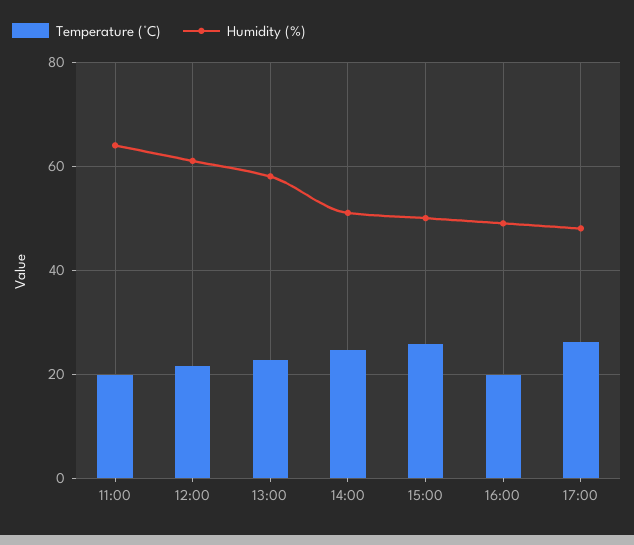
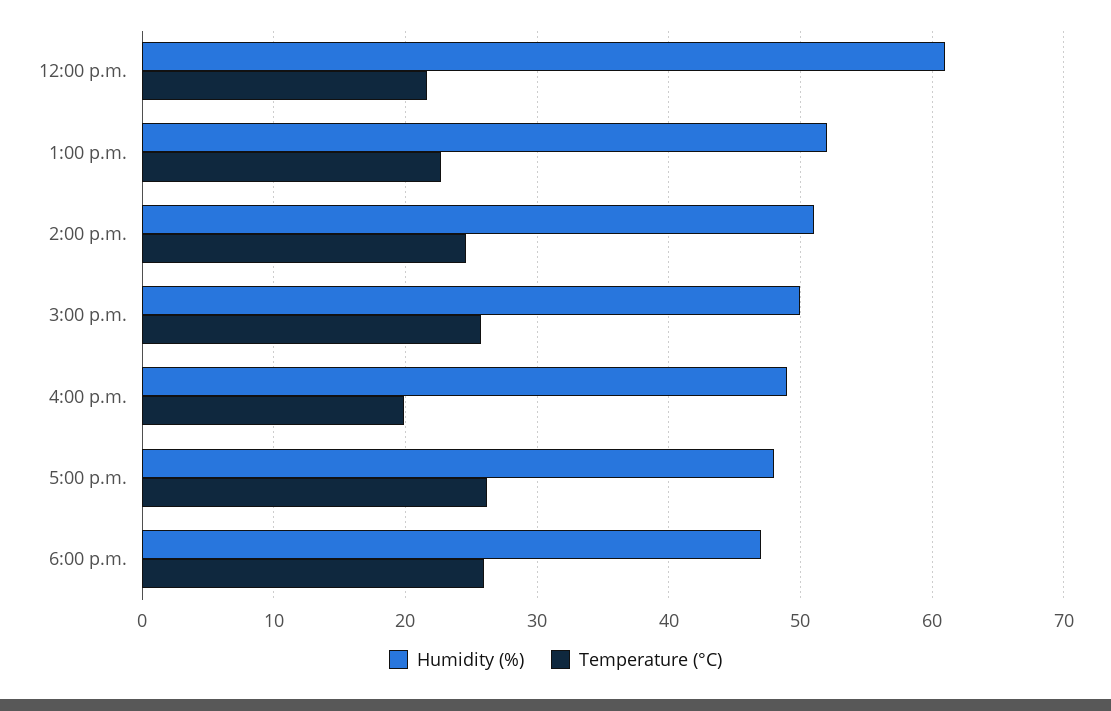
Temperature (°C), 11:00: 20 -> none
Humidity (%), 11:00: 64 -> none
Humidity (%), 13:00: 58 -> 52
Humidity (%), 6:00 p.m.: none -> 47
Temperature (°C), 6:00 p.m.: none -> 26

